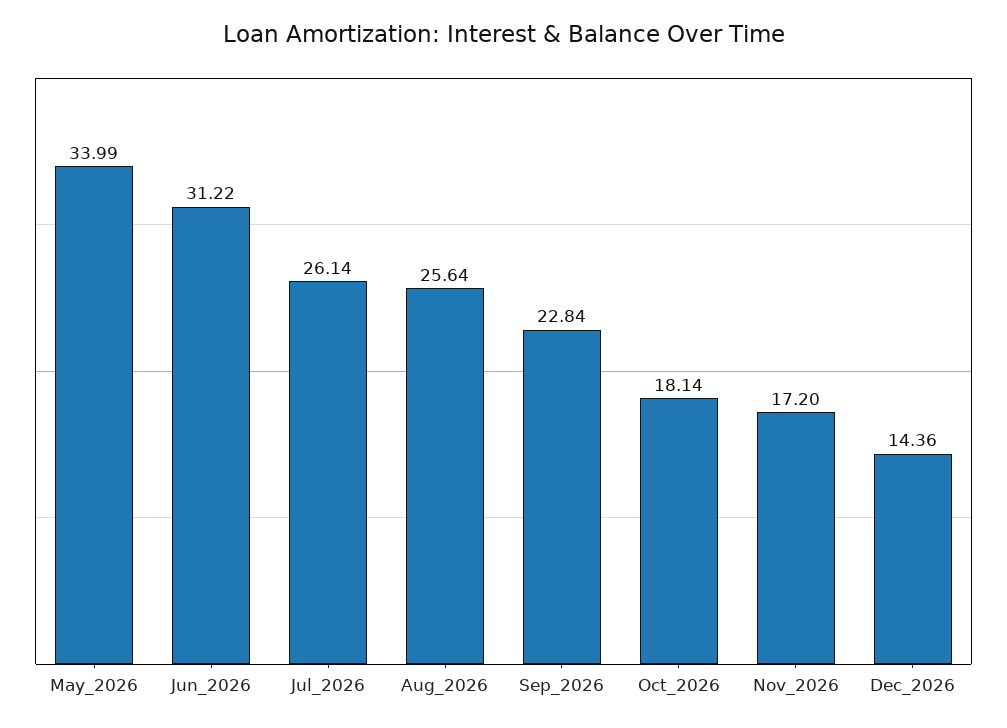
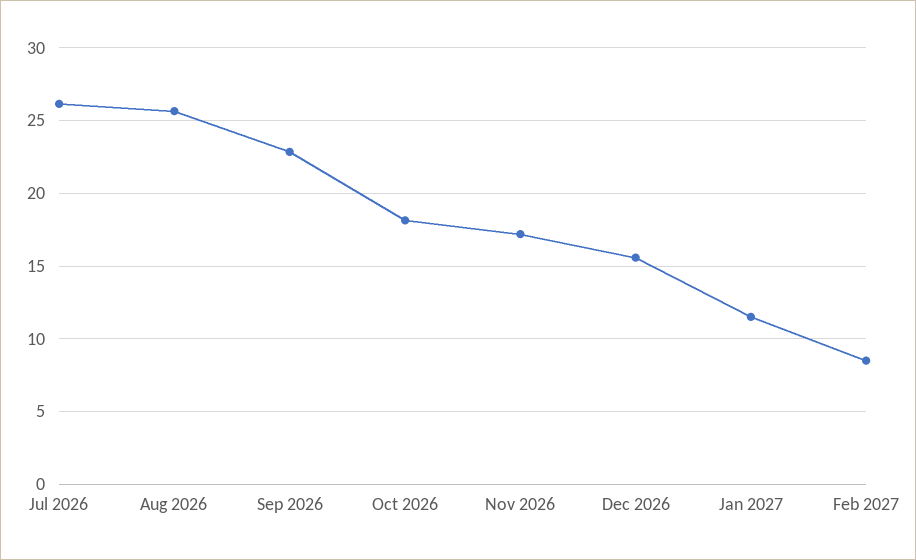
May_2026: 33.99 -> none
Jun_2026: 31.22 -> none
Dec_2026: 14.36 -> 15.5
Jan 2027: none -> 11.5
Feb 2027: none -> 8.5

